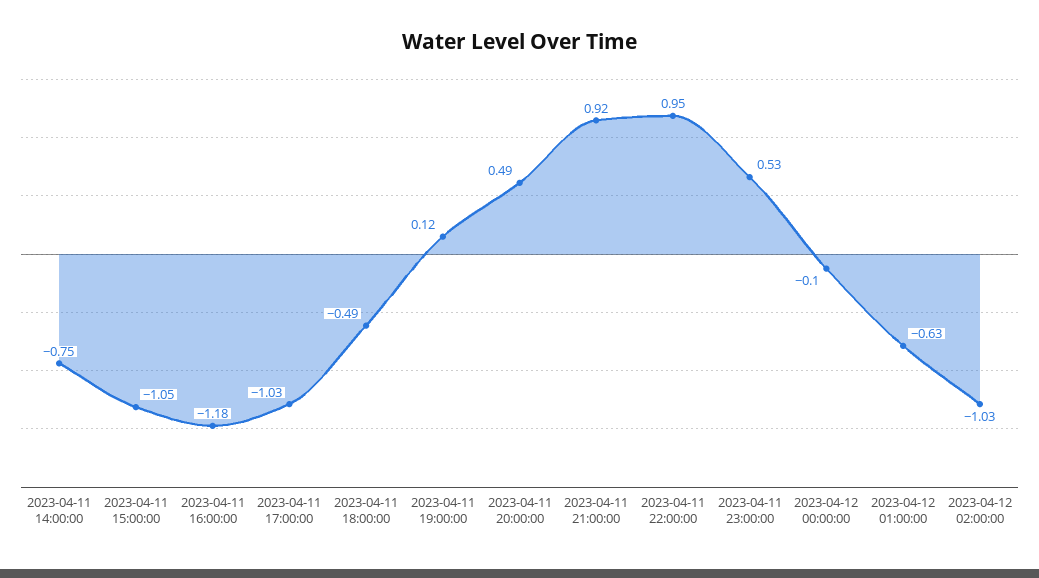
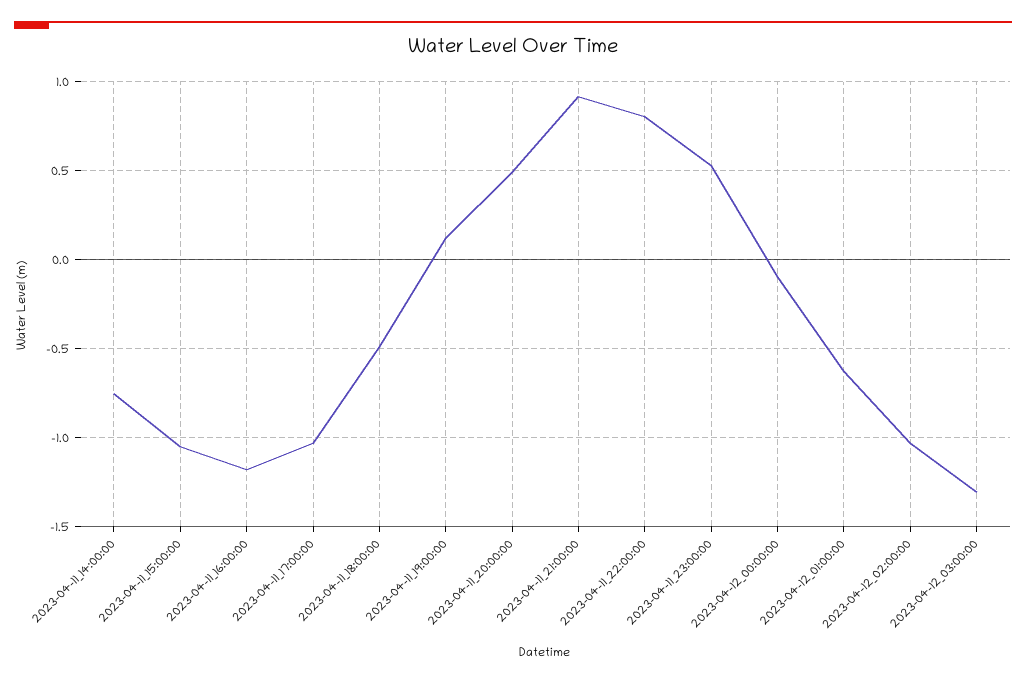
2023-04-11 22:00:00: 0.95 -> 0.8
2023-04-12_03:00:00: none -> -1.3

